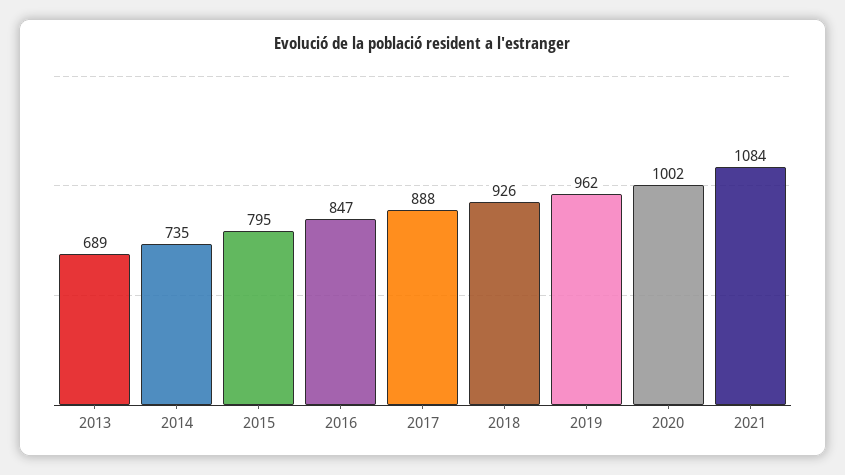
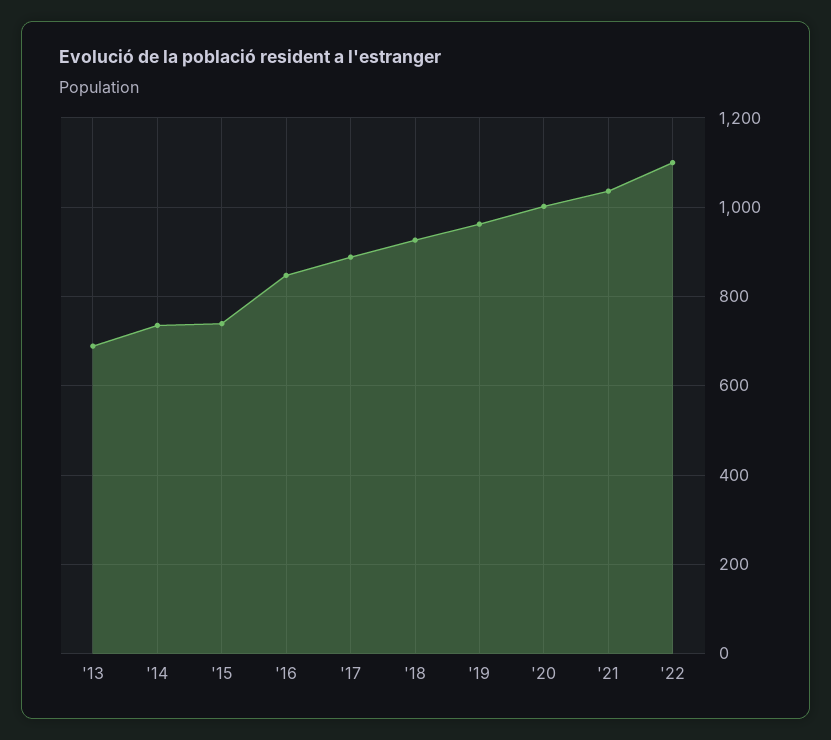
2015: 795 -> 740
2021: 1084 -> 1040
'22: none -> 1100

